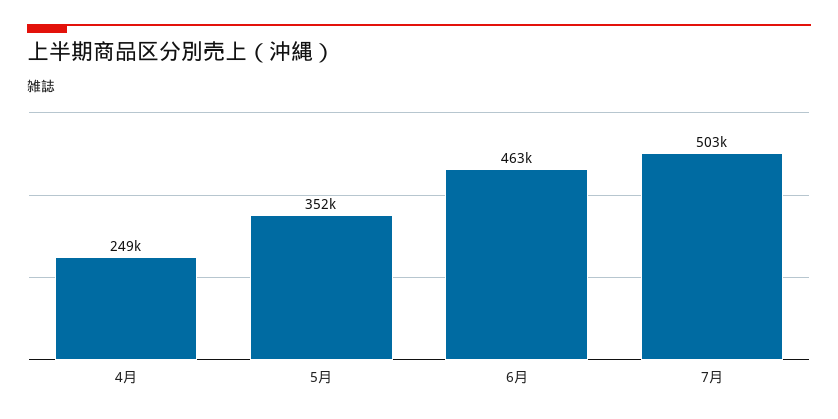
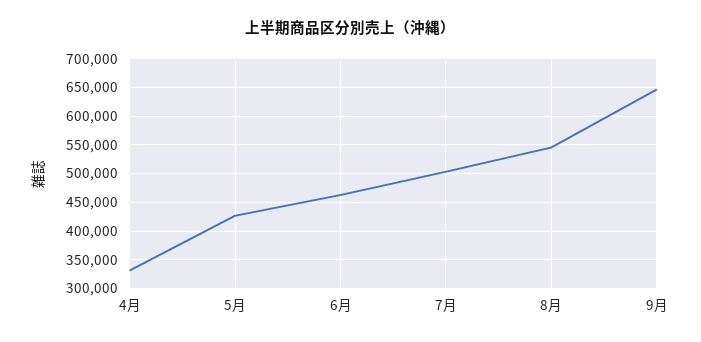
4月: 249000 -> 325000
5月: 352000 -> 425000
8月: none -> 550000
9月: none -> 650000

